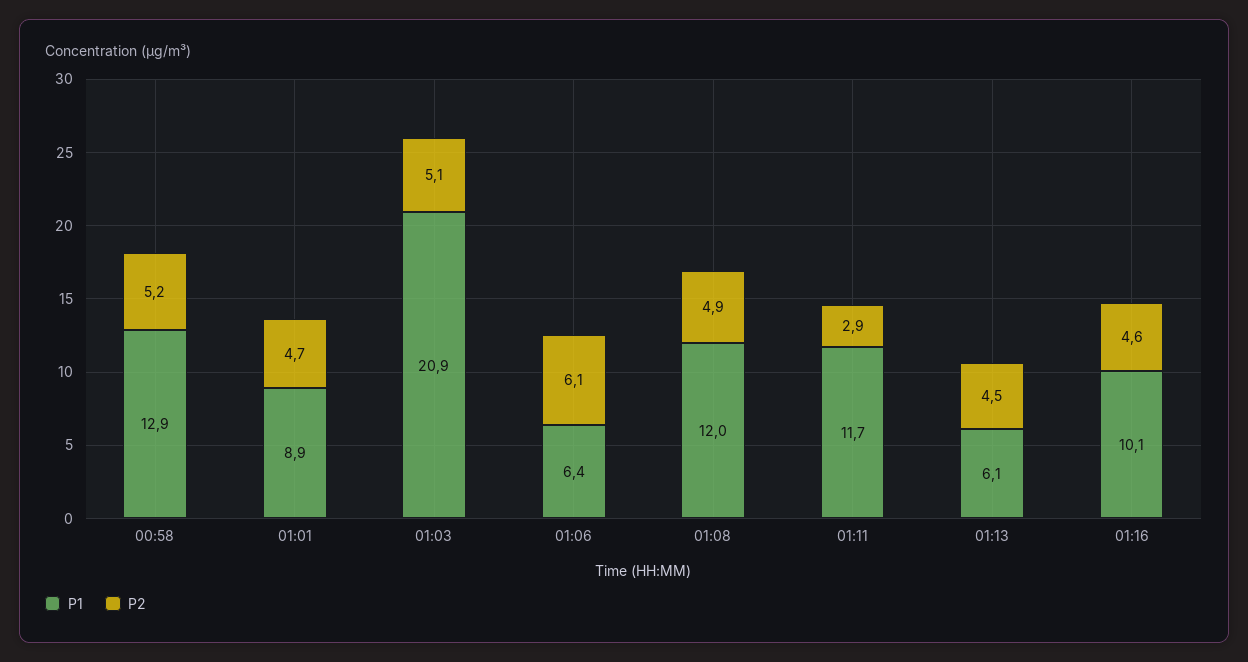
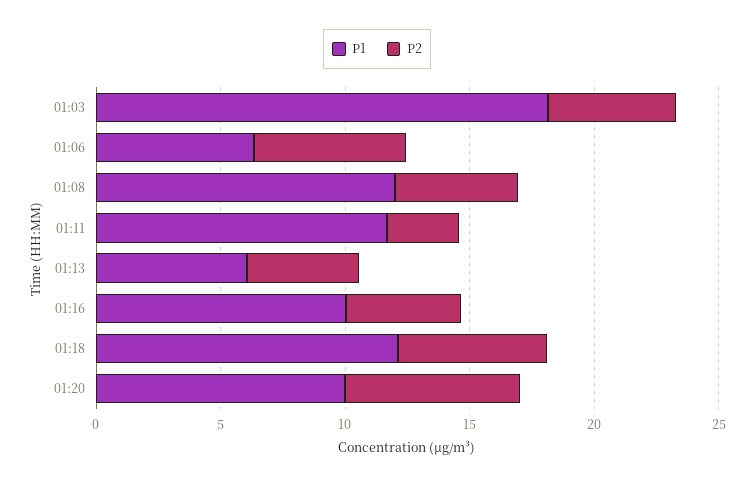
P1, 00:58: 12.9 -> none
P2, 00:58: 5.2 -> none
P1, 01:01: 8.9 -> none
P2, 01:01: 4.7 -> none
P1, 01:03: 20.9 -> 18
P1, 01:18: none -> 12
P2, 01:18: none -> 6
P1, 01:20: none -> 10
P2, 01:20: none -> 7

